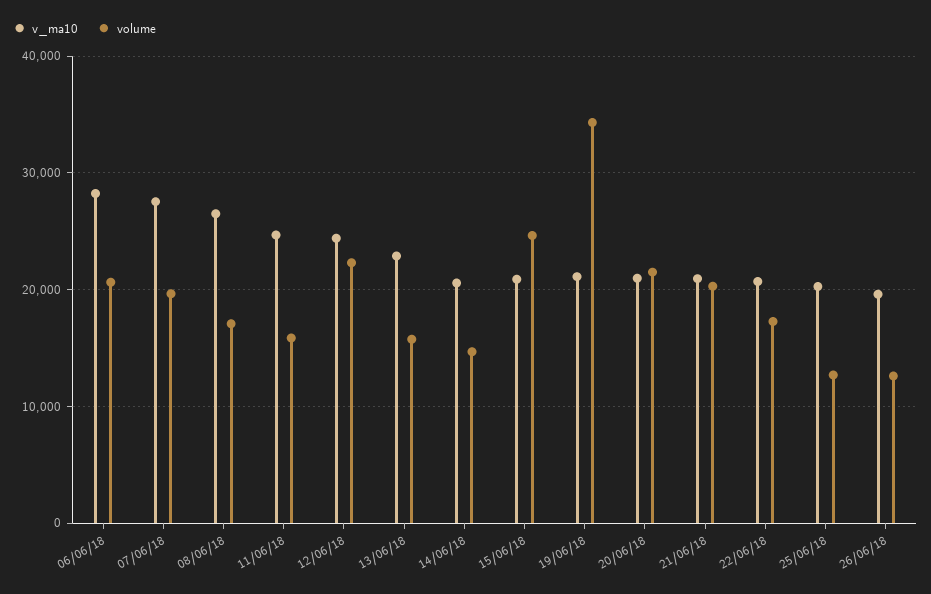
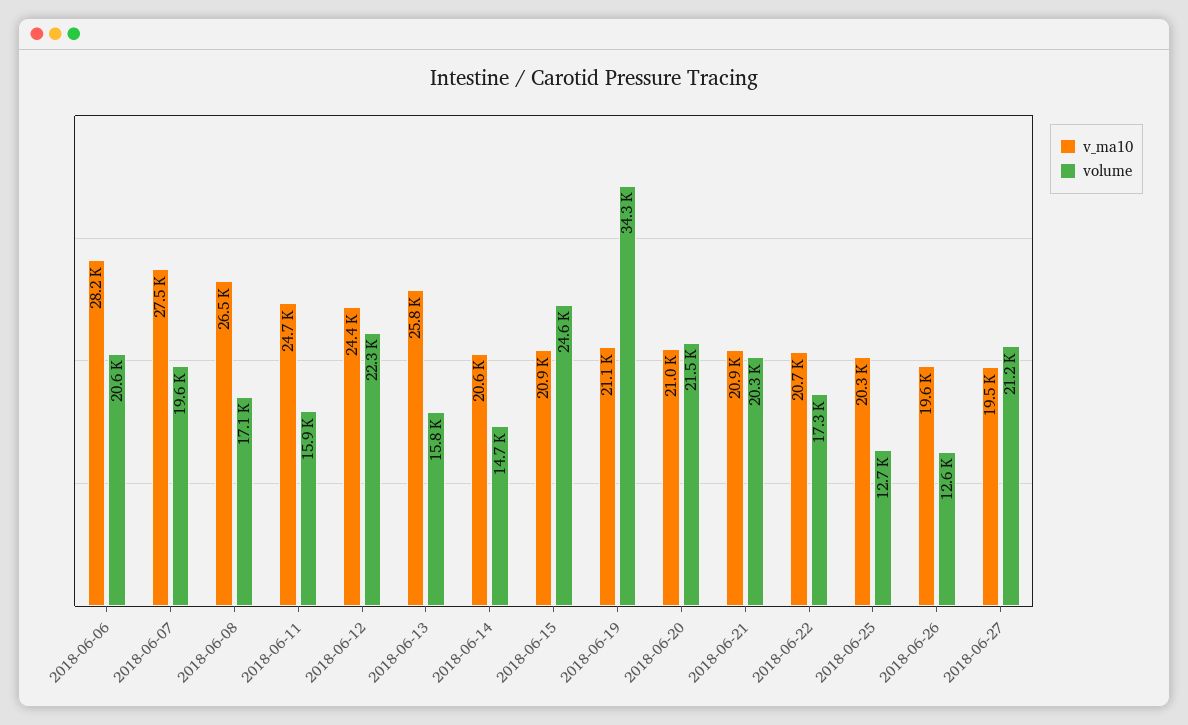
v_ma10, 13/06/18: 23000 -> 25800
v_ma10, 2018-06-27: none -> 19500
volume, 2018-06-27: none -> 21200

